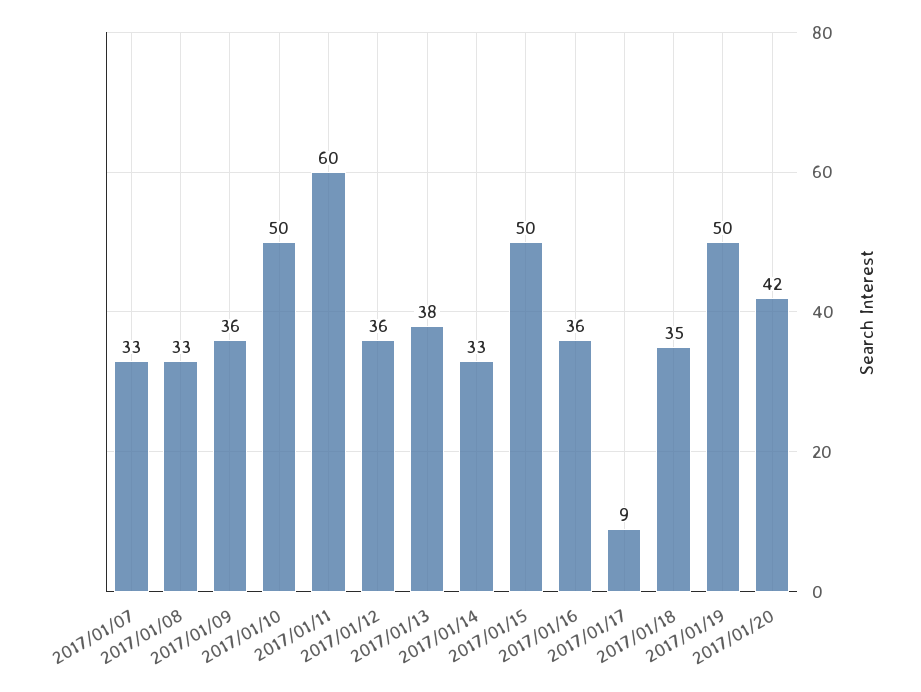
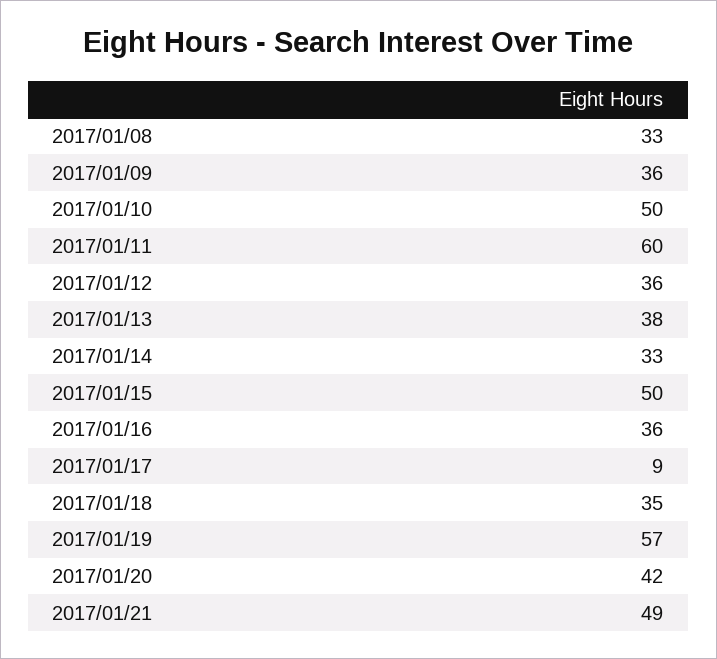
2017/01/07: 33 -> none
2017/01/19: 50 -> 57
2017/01/21: none -> 49

